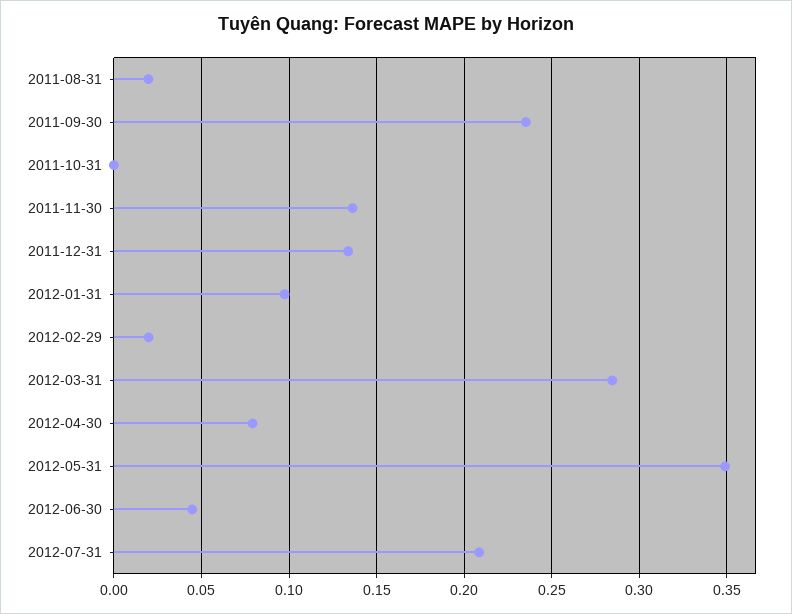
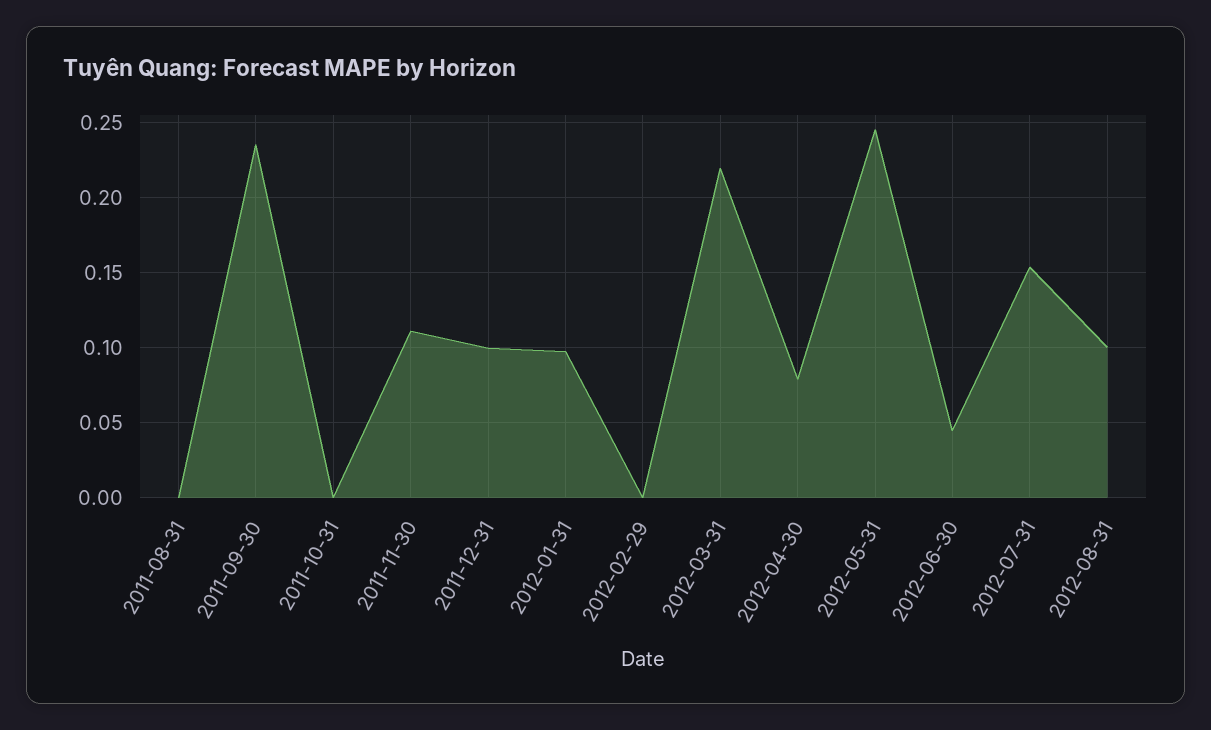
2011-08-31: 0.02 -> 0
2011-11-30: 0.135 -> 0.11
2011-12-31: 0.135 -> 0.1
2012-02-29: 0.02 -> 0
2012-03-31: 0.285 -> 0.22
2012-05-31: 0.35 -> 0.245
2012-07-31: 0.21 -> 0.155
2012-08-31: none -> 0.1

